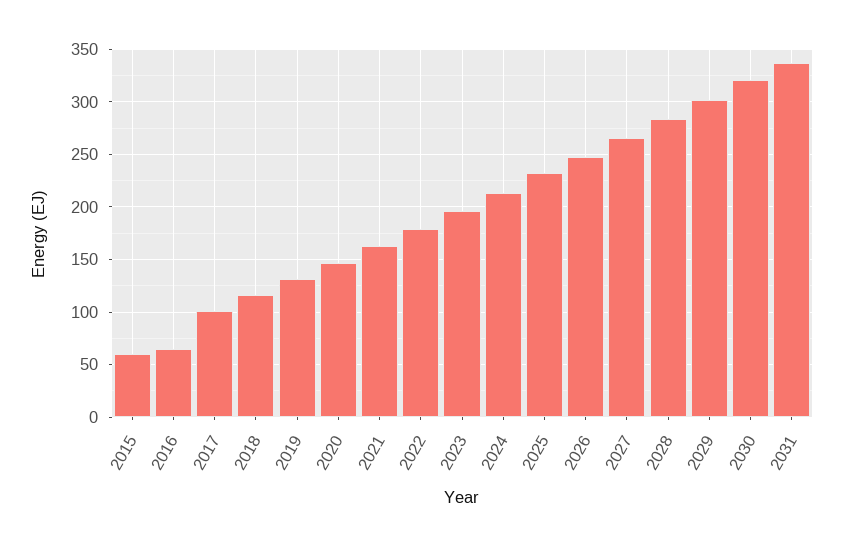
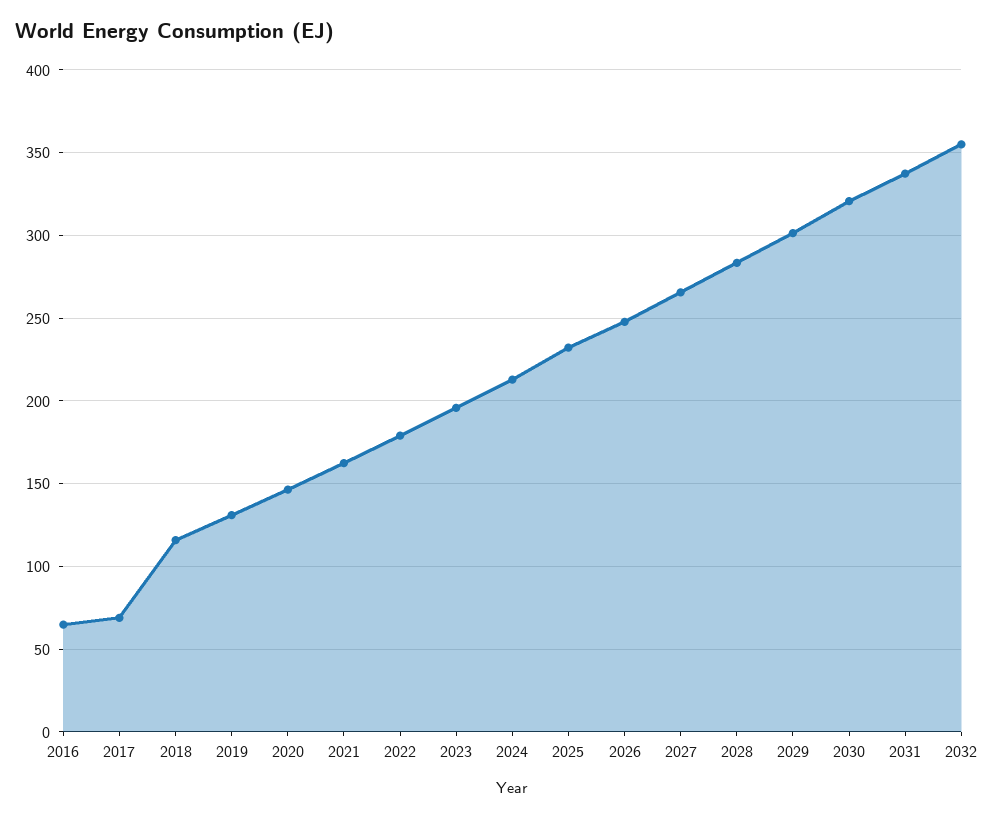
2015: 60 -> none
2017: 100 -> 70
2032: none -> 355

